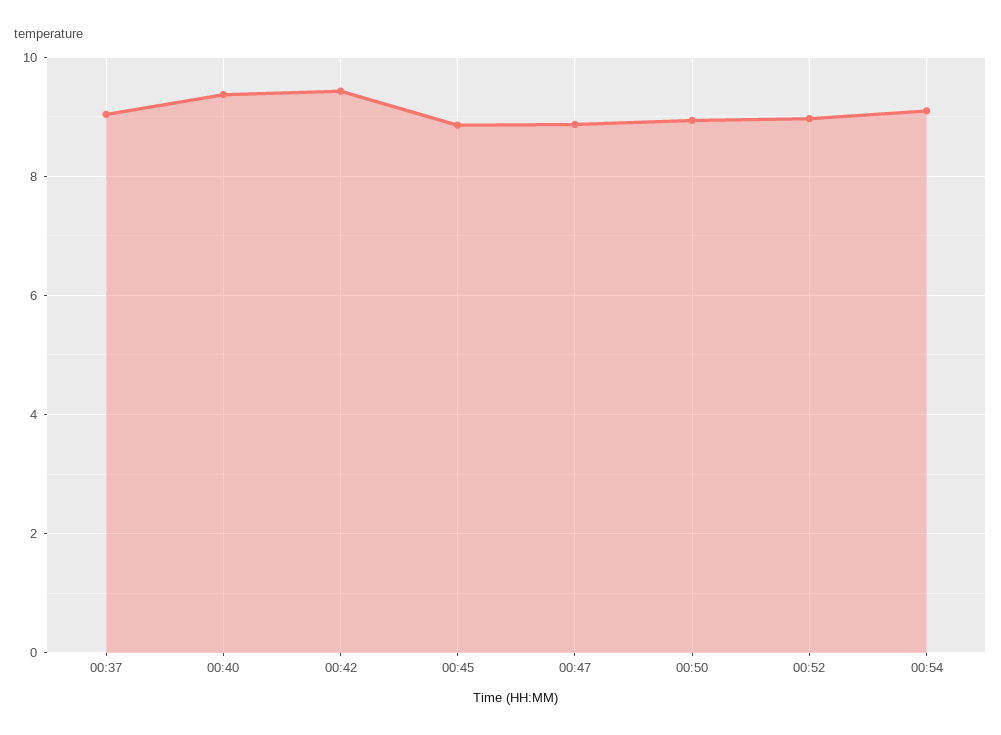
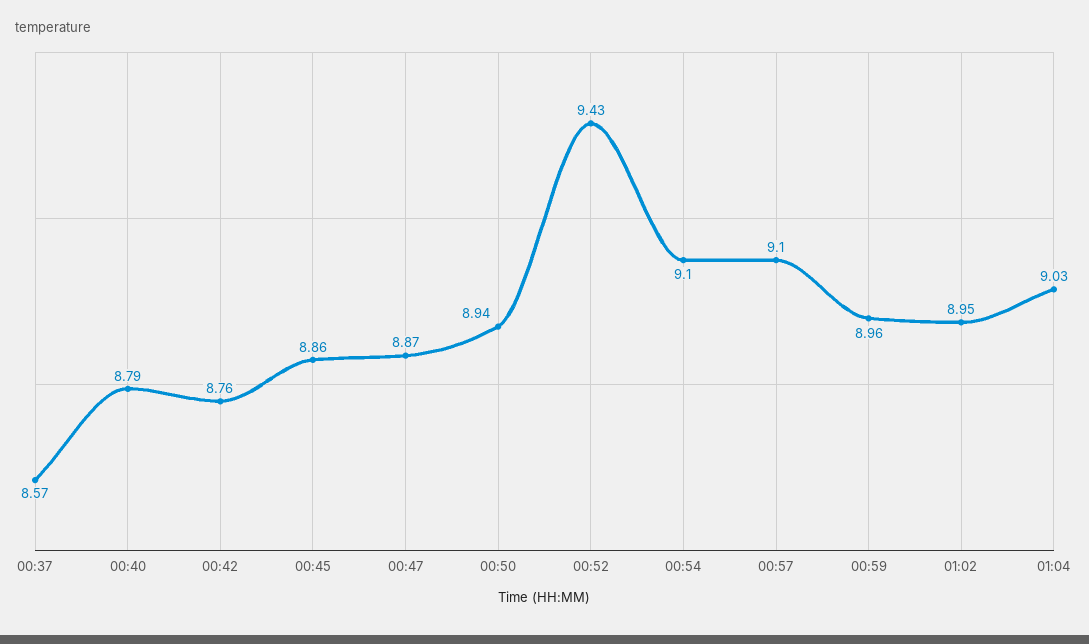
00:37: 9 -> 8.57
00:40: 9.4 -> 8.79
00:42: 9.4 -> 8.76
00:52: 9 -> 9.43
00:57: none -> 9.1
00:59: none -> 8.96
01:02: none -> 8.95
01:04: none -> 9.03

